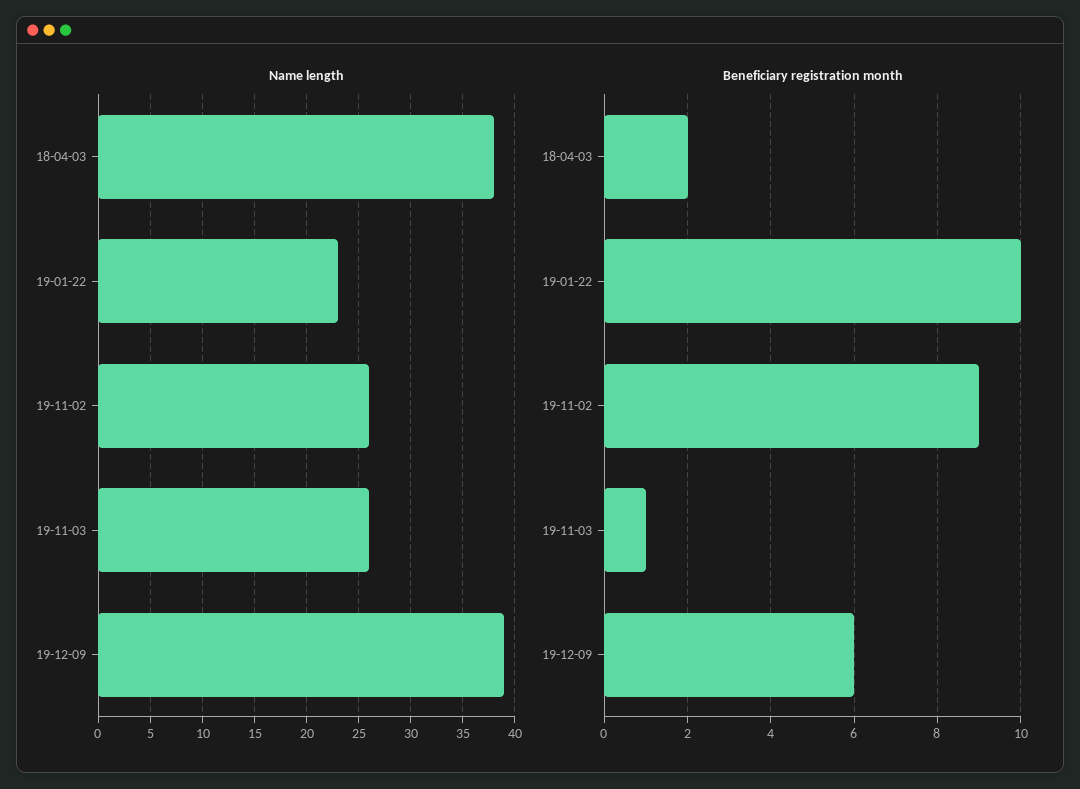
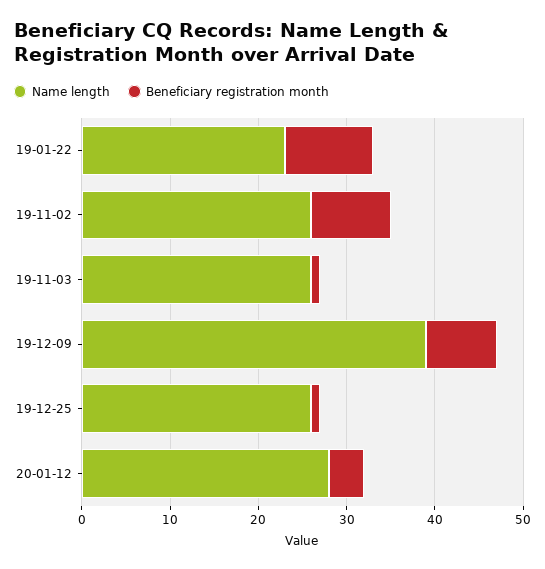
Name length, 18-04-03: 38 -> none
Beneficiary registration month, 18-04-03: 2 -> none
Beneficiary registration month, 19-12-09: 6 -> 8
Name length, 19-12-25: none -> 26
Beneficiary registration month, 19-12-25: none -> 1
Name length, 20-01-12: none -> 28
Beneficiary registration month, 20-01-12: none -> 4

